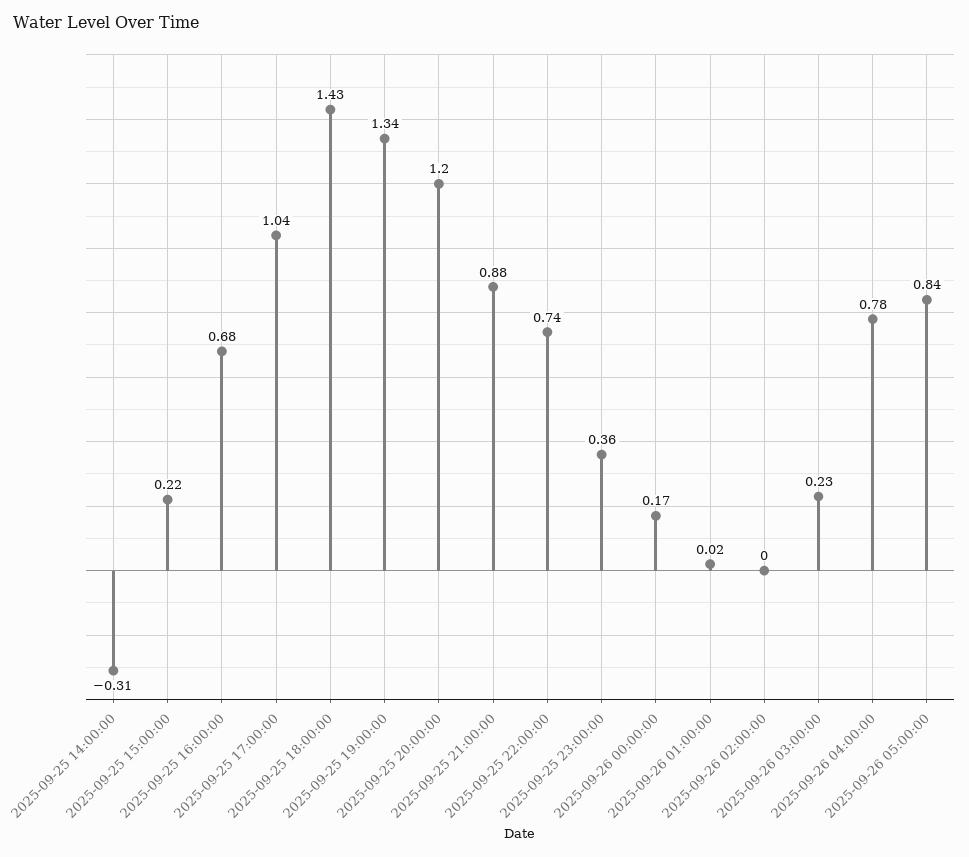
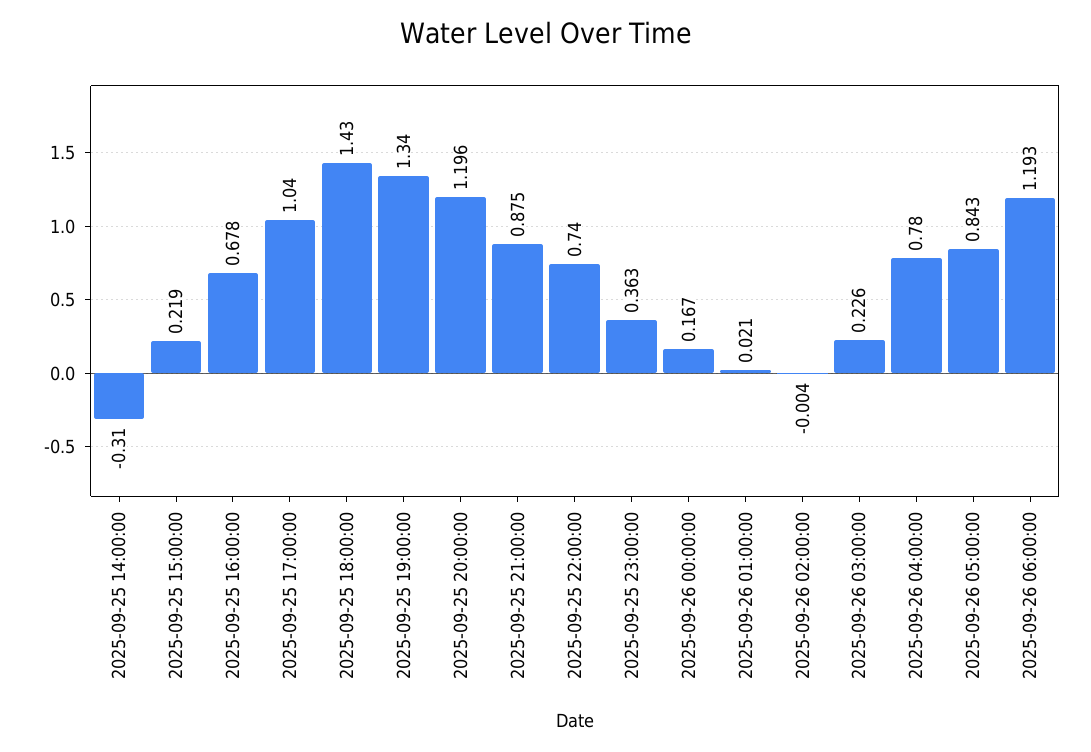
2025-09-26 06:00:00: none -> 1.193

